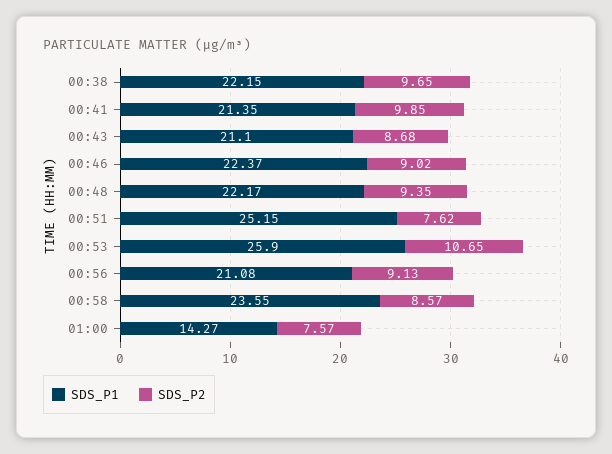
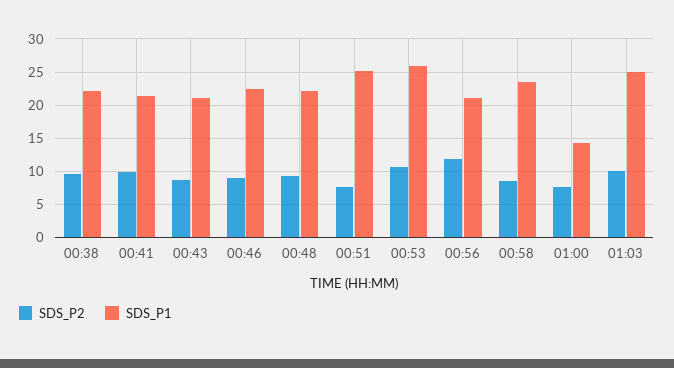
SDS_P2, 00:56: 9.13 -> 12
SDS_P2, 01:03: none -> 10
SDS_P1, 01:03: none -> 25

